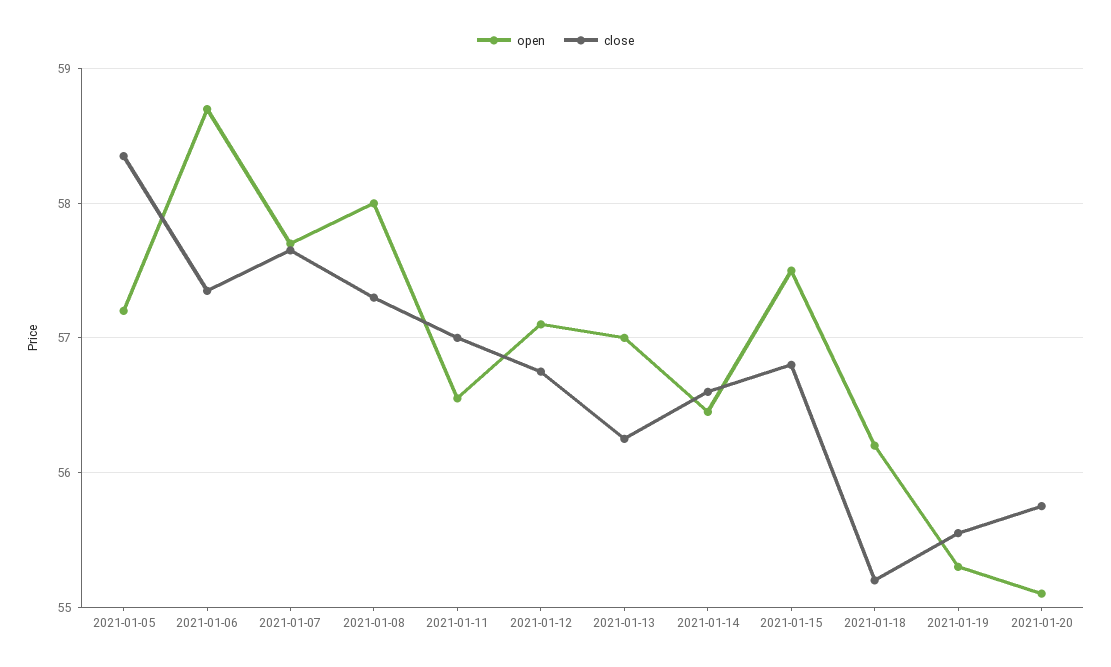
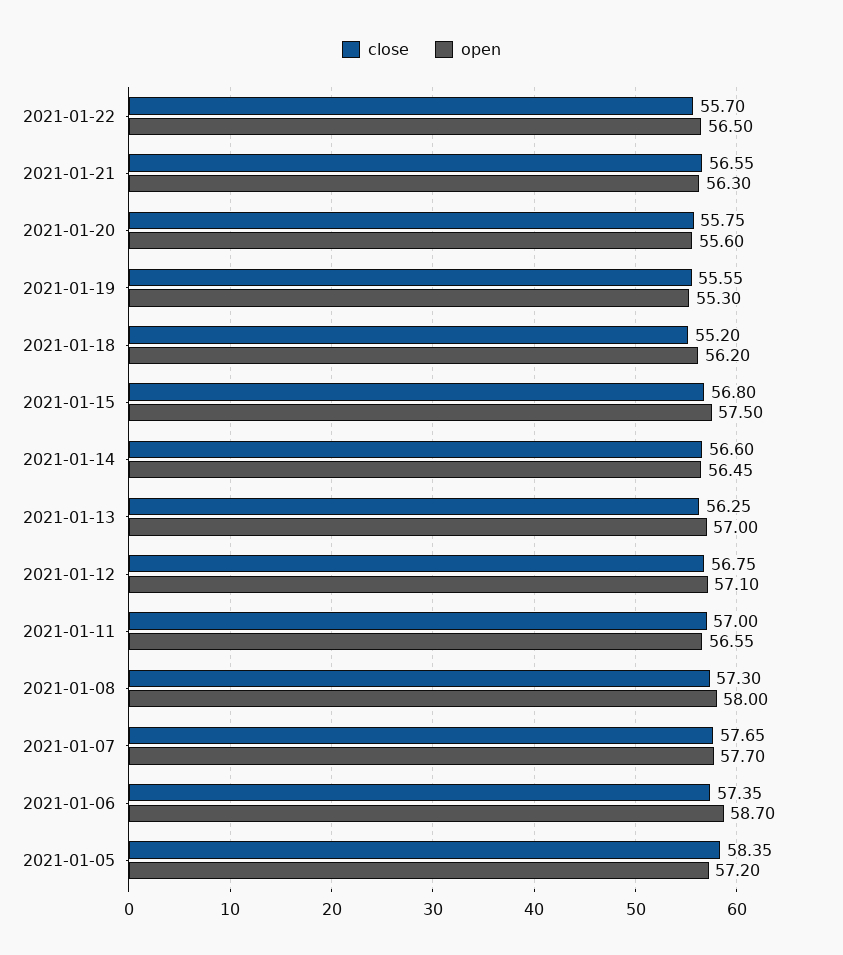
open, 2021-01-20: 55.1 -> 55.6
close, 2021-01-22: none -> 55.7
open, 2021-01-22: none -> 56.5
close, 2021-01-21: none -> 56.55
open, 2021-01-21: none -> 56.3

